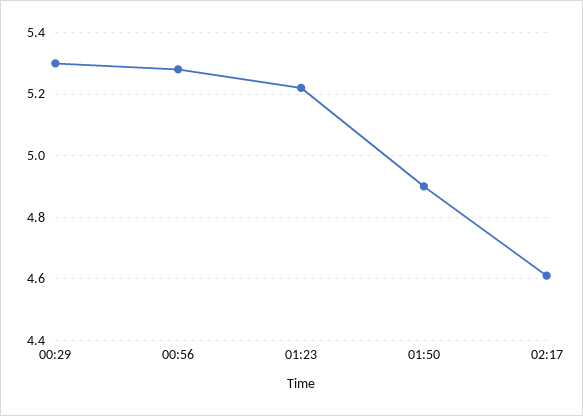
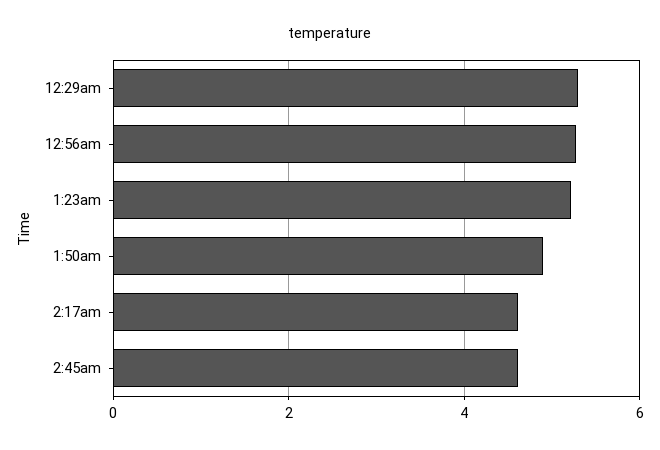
2:45am: none -> 4.6

